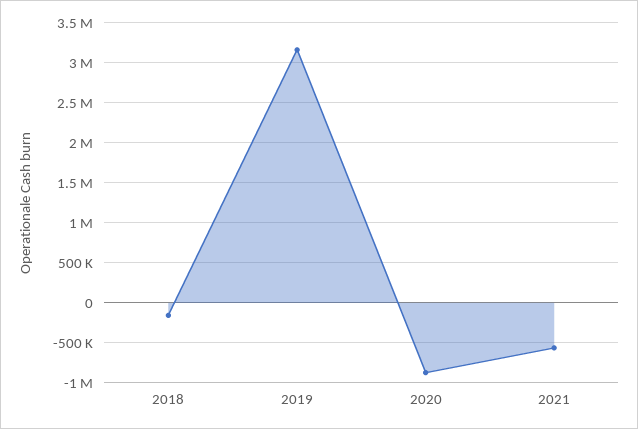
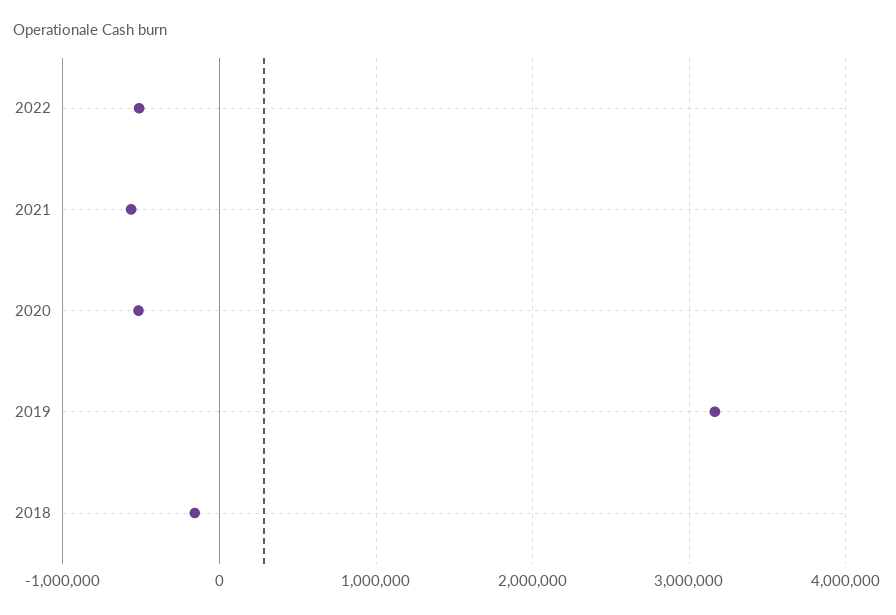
2020: -900000 -> -500000
2022: none -> -500000

